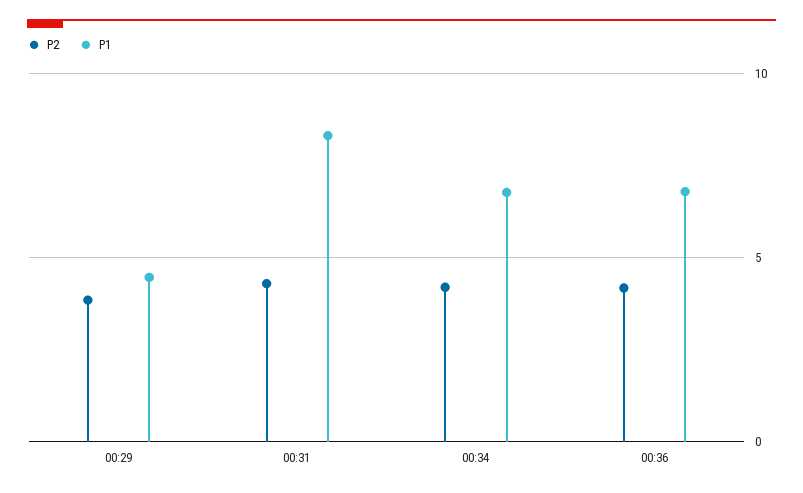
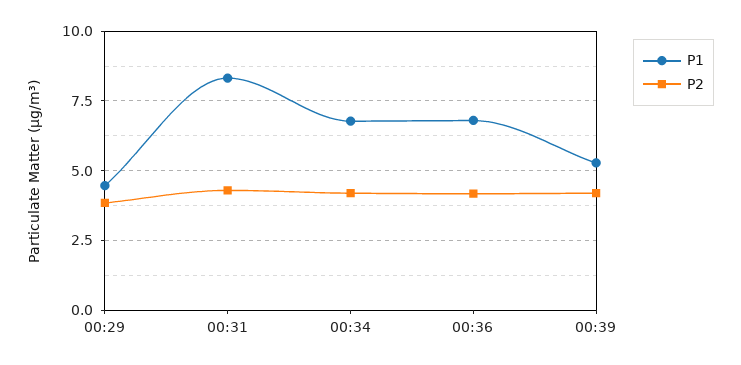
P1, 00:39: none -> 5.25
P2, 00:39: none -> 4.25

